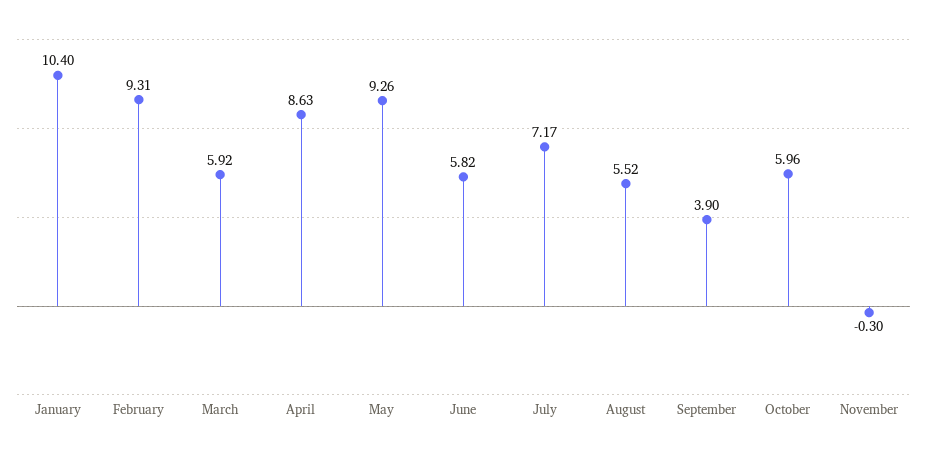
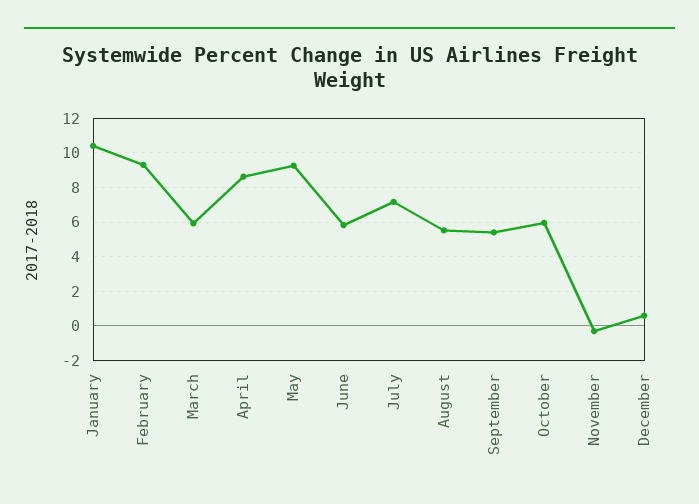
September: 3.9 -> 5.5
December: none -> 0.5

